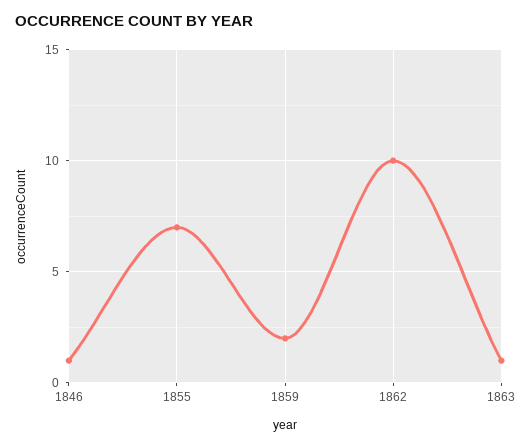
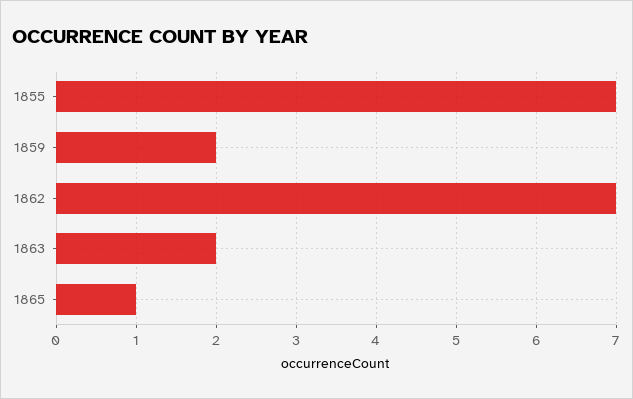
1846: 1 -> none
1862: 10 -> 7
1863: 1 -> 2
1865: none -> 1

